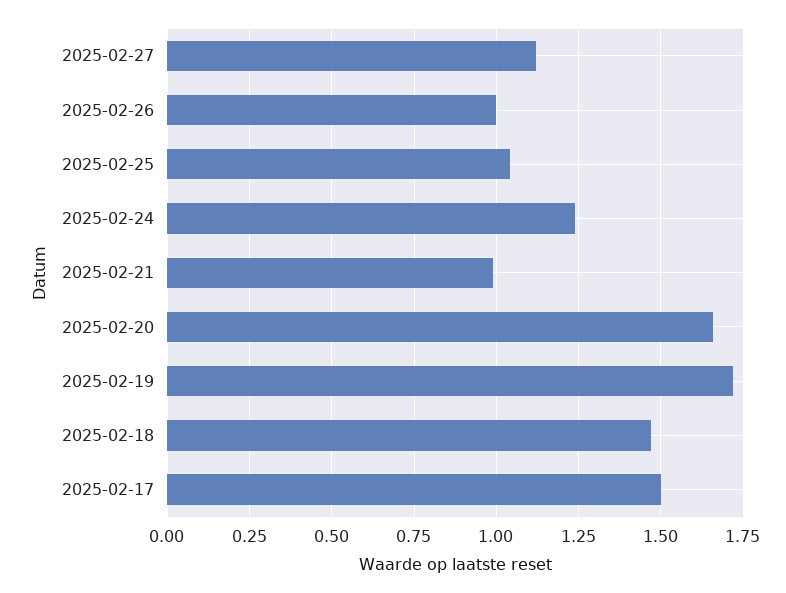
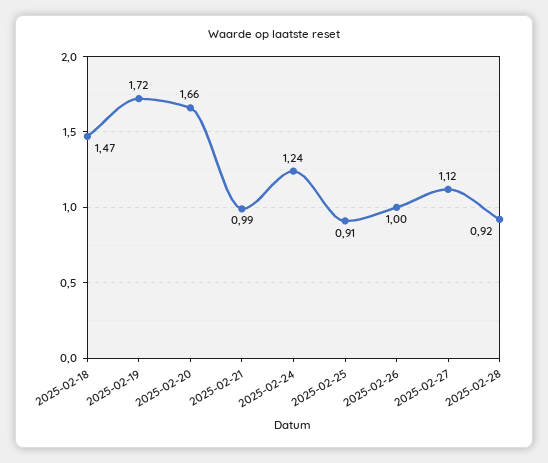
2025-02-25: 1.05 -> 0.91
2025-02-17: 1.5 -> none
2025-02-28: none -> 0.92

